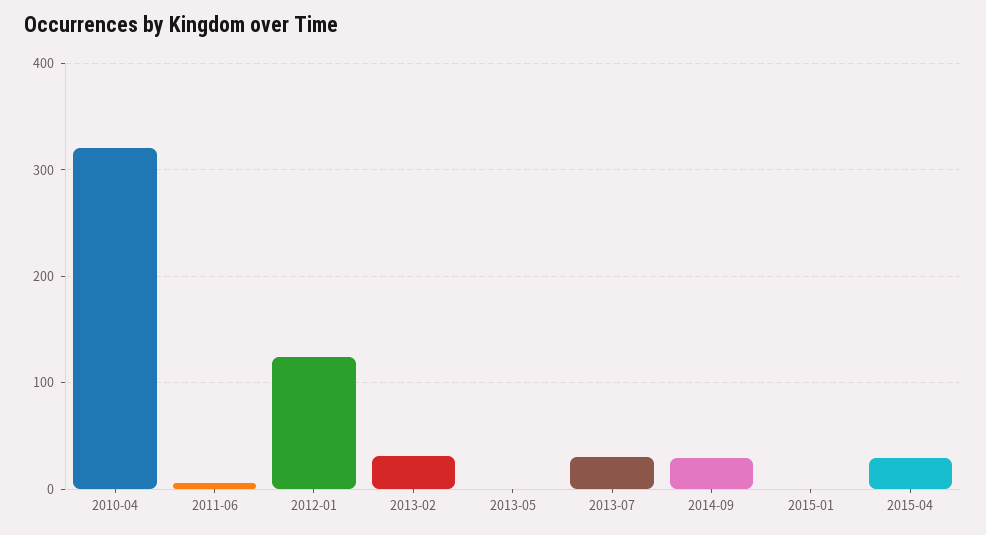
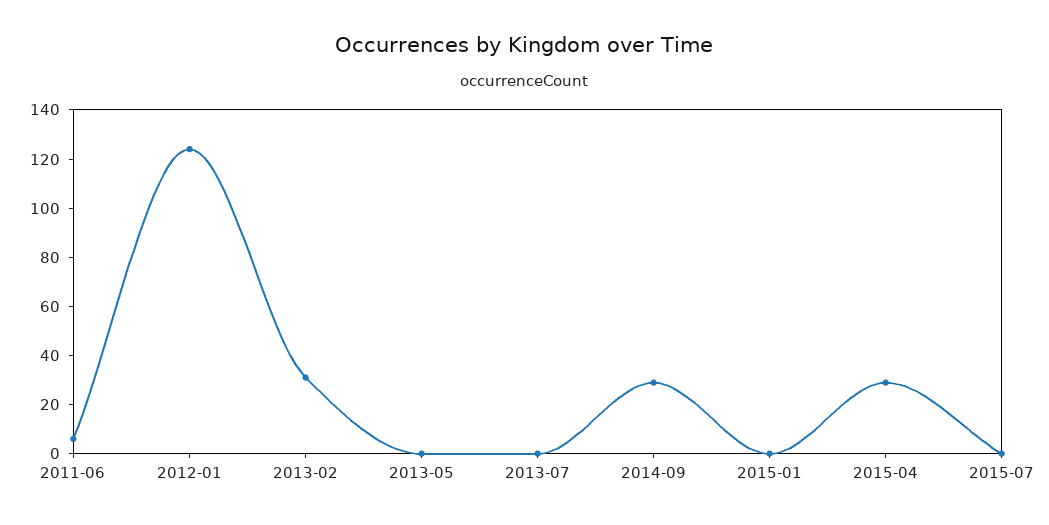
2010-04: 320 -> none
2013-07: 30 -> 0
2015-07: none -> 0

